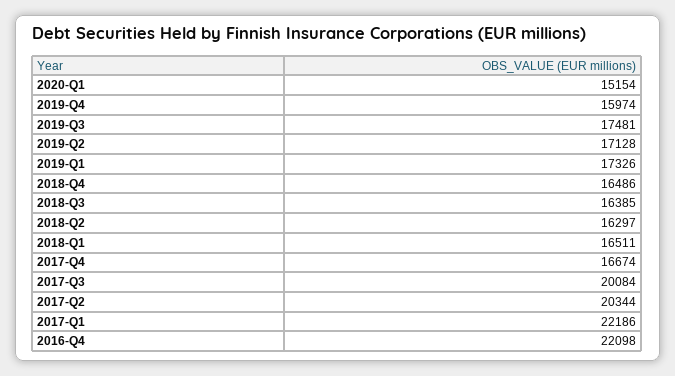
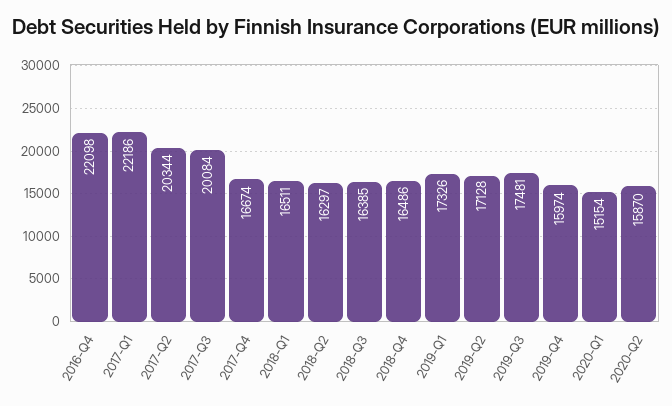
2020-Q2: none -> 15870

